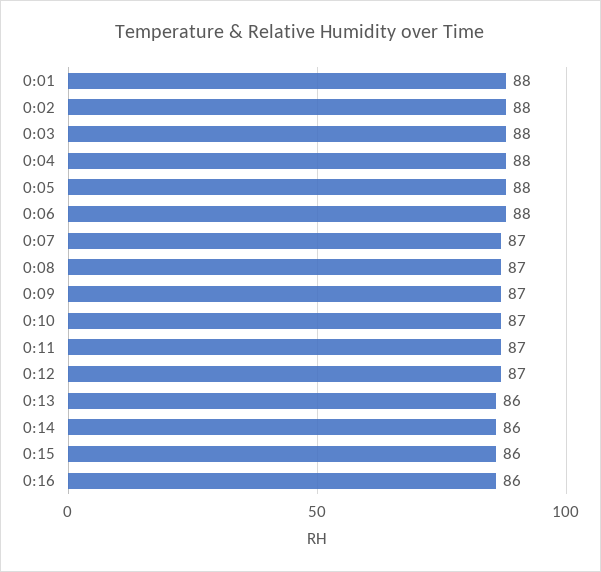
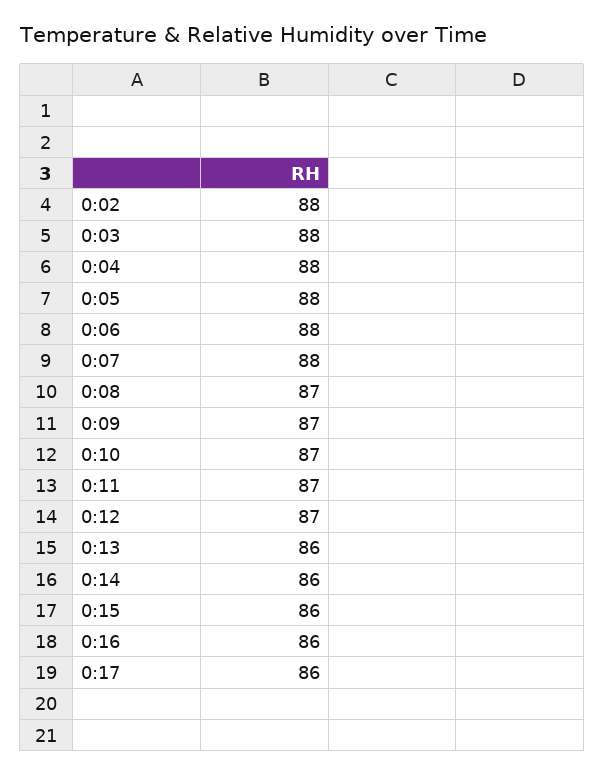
0:01: 88 -> none
0:07: 87 -> 88
0:17: none -> 86

